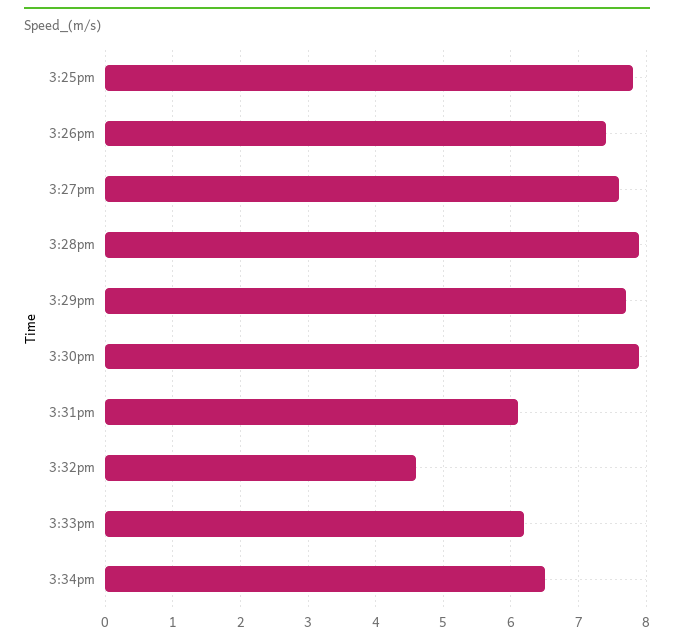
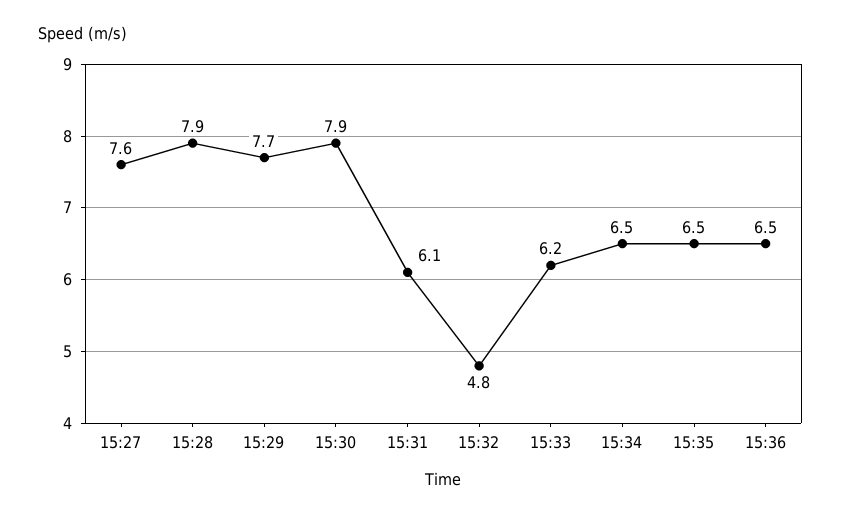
3:25pm: 7.8 -> none
3:26pm: 7.4 -> none
3:32pm: 4.6 -> 4.8
15:35: none -> 6.5
15:36: none -> 6.5

